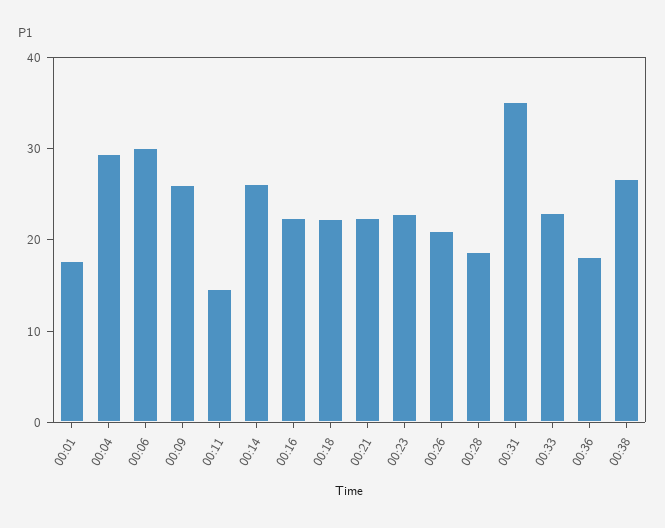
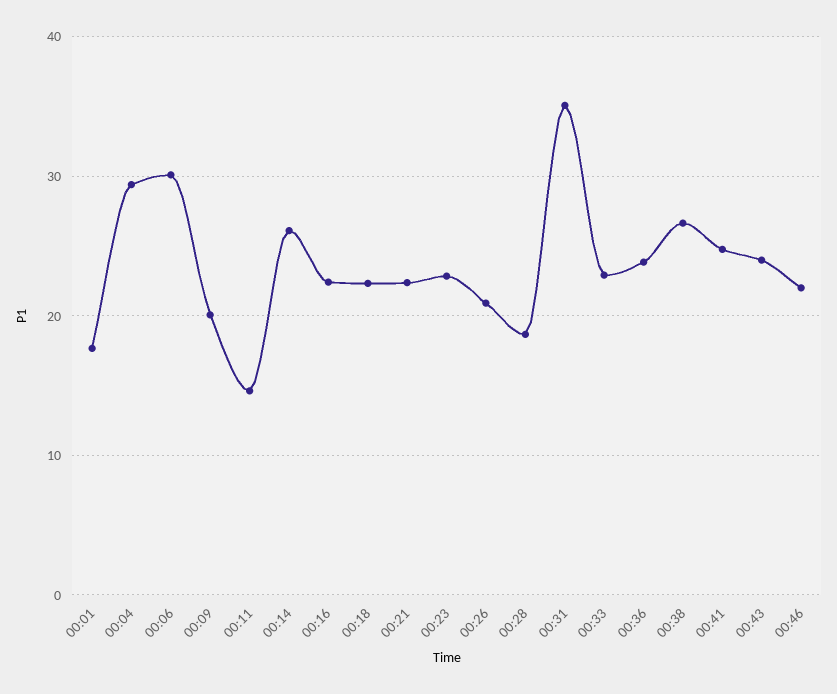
00:09: 26 -> 20
00:36: 18 -> 24
00:41: none -> 25
00:43: none -> 24
00:46: none -> 22

